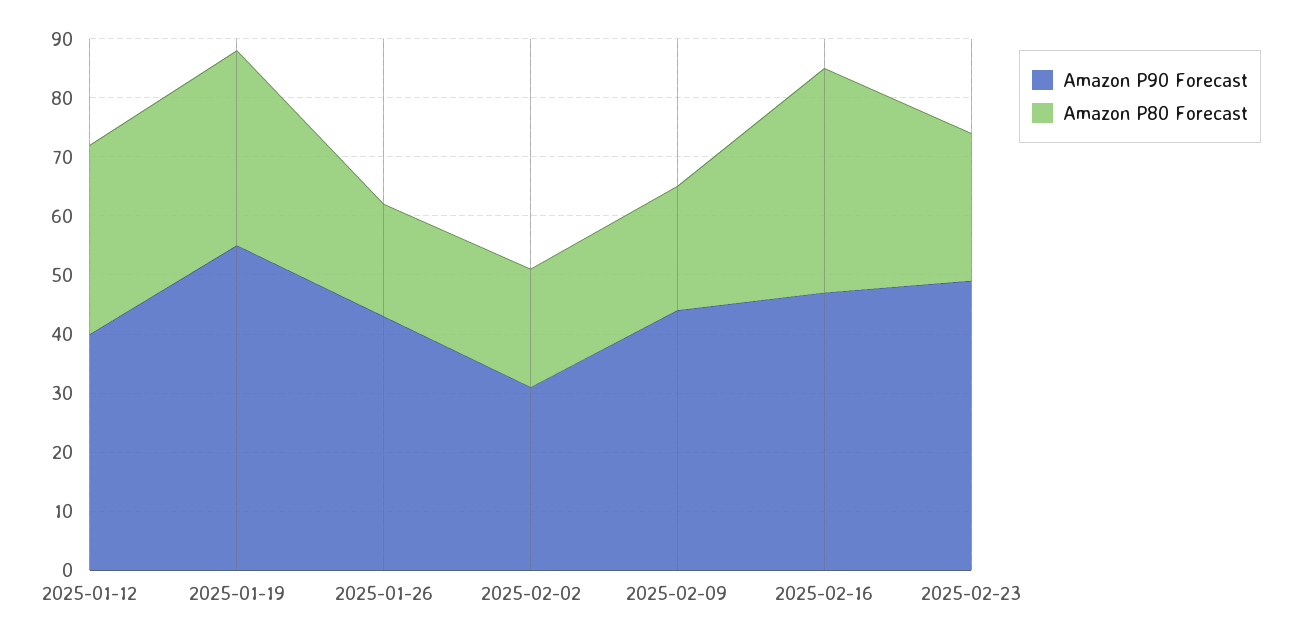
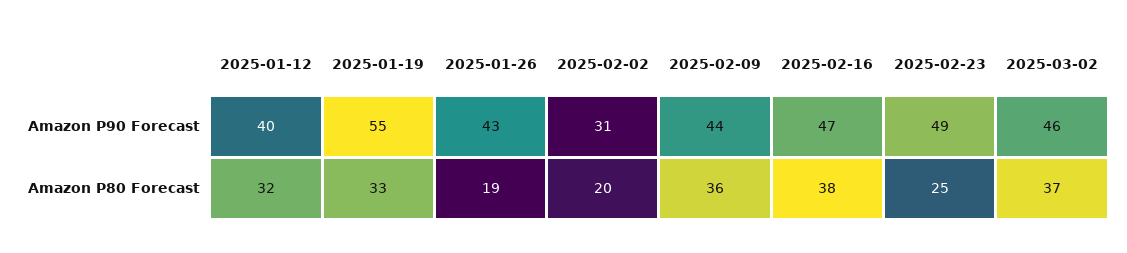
Amazon P80 Forecast, 2025-02-09: 20 -> 36
Amazon P90 Forecast, 2025-03-02: none -> 46
Amazon P80 Forecast, 2025-03-02: none -> 37

